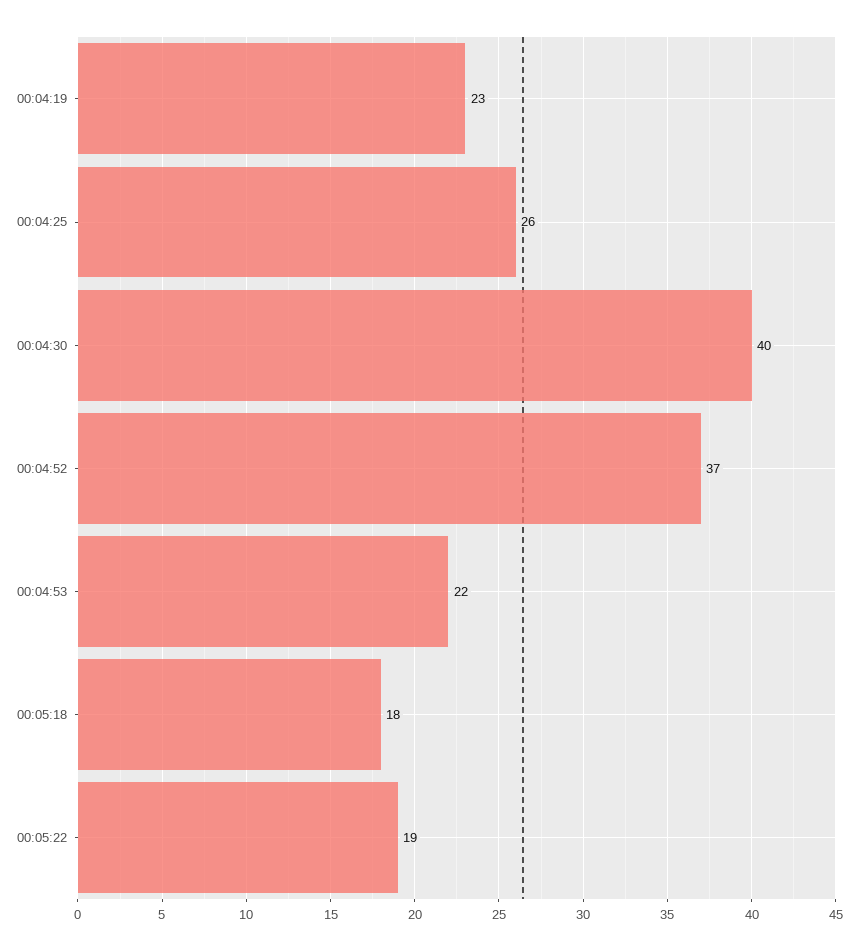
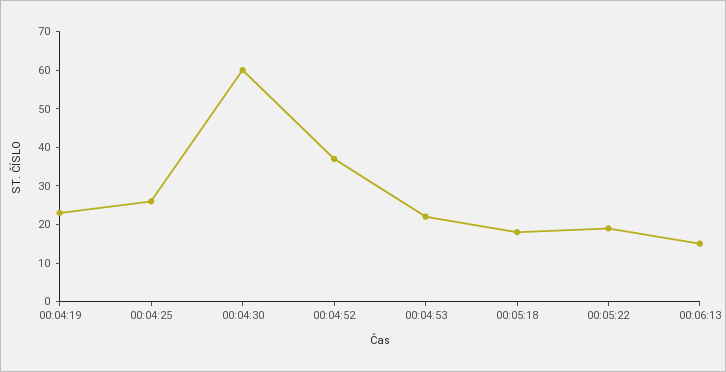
00:04:30: 40 -> 60
00:06:13: none -> 15

